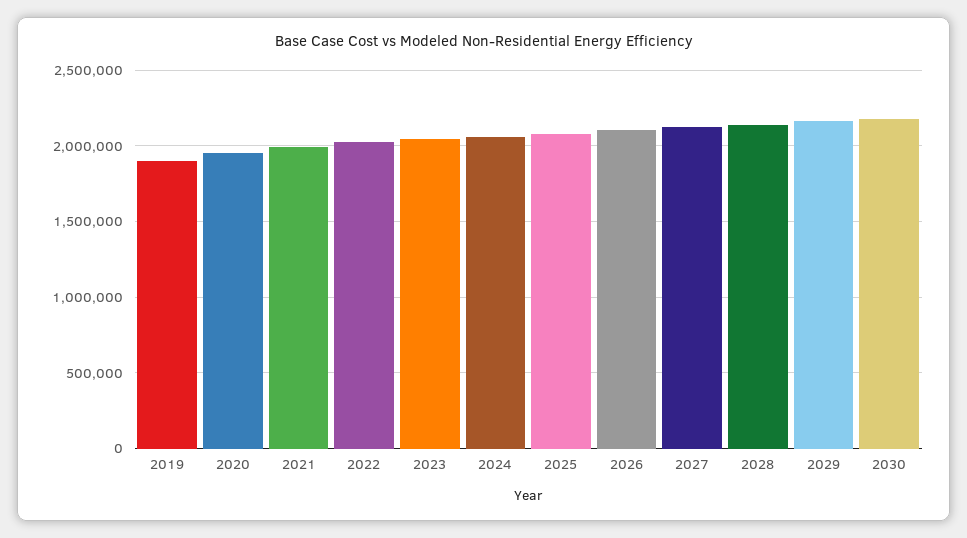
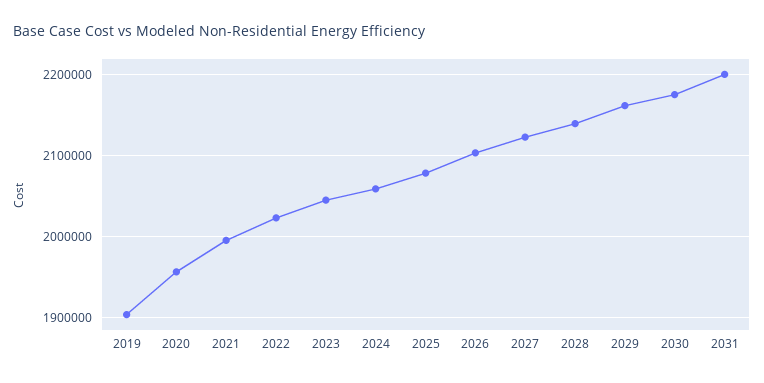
2031: none -> 2200000

